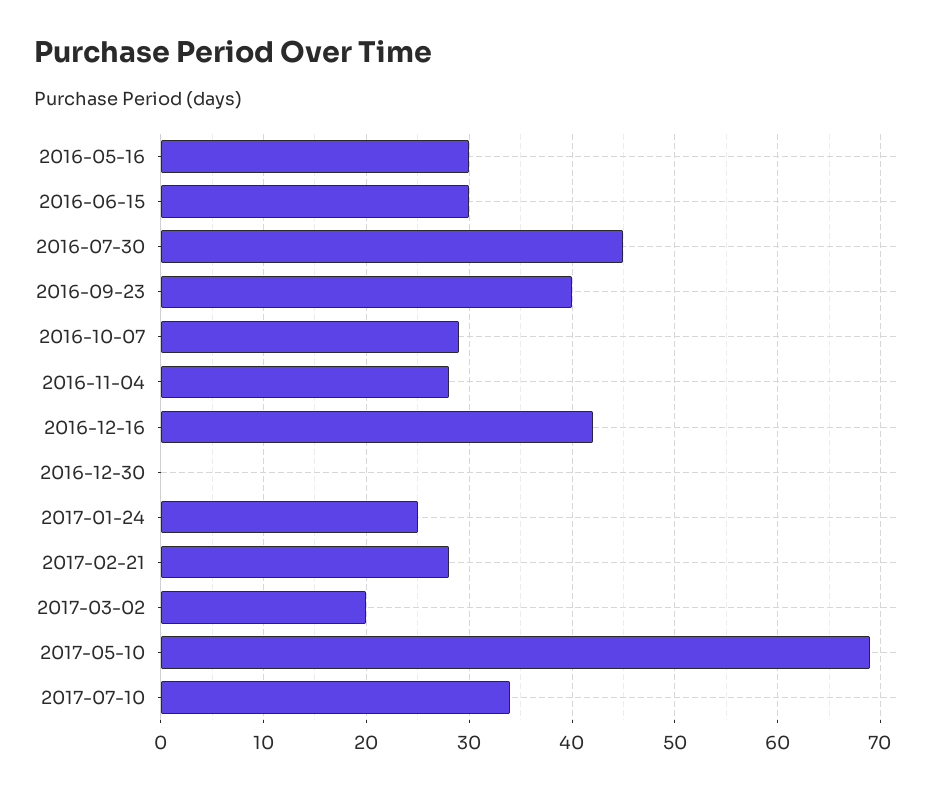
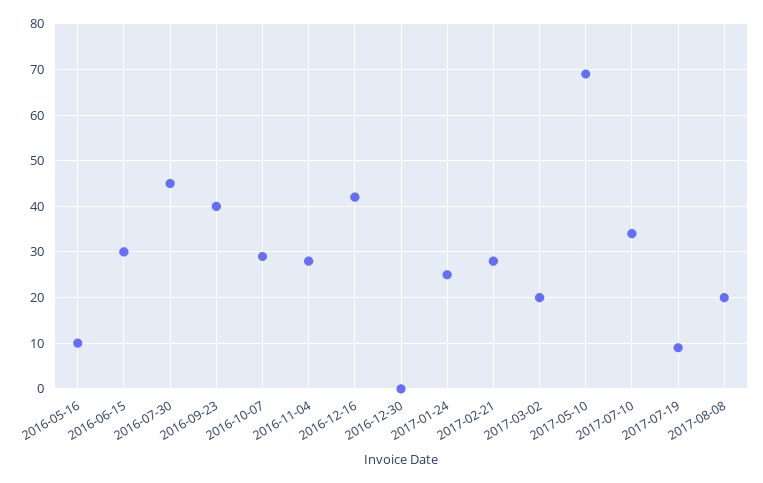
2016-05-16: 30 -> 10
2017-07-19: none -> 10
2017-08-08: none -> 20

